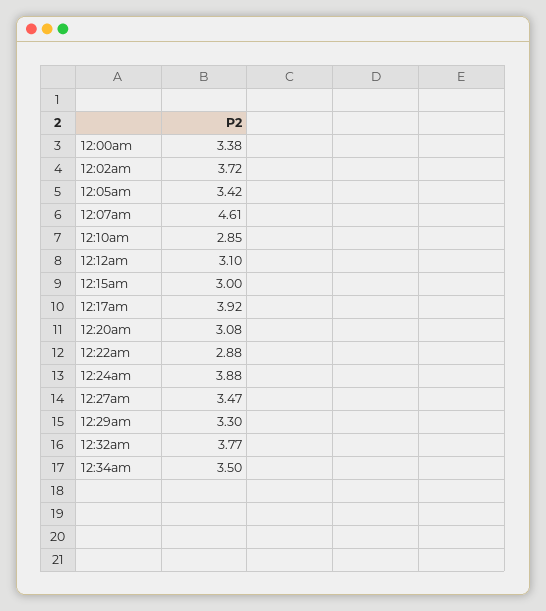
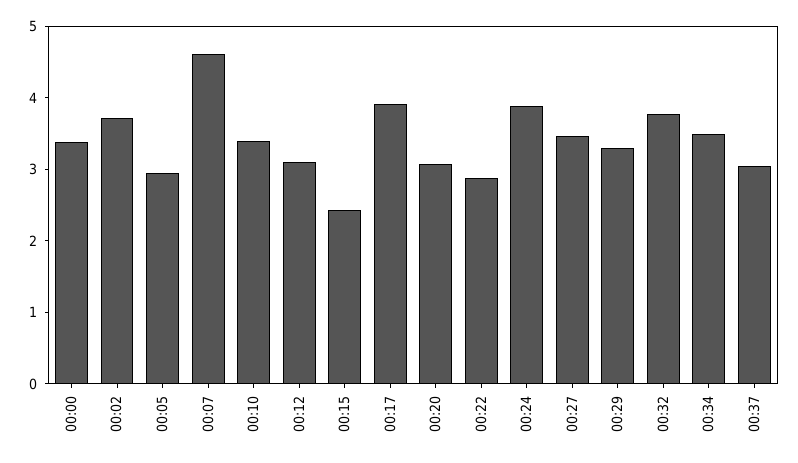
12:05am: 3.42 -> 3
12:10am: 2.85 -> 3.4
12:15am: 3 -> 2.4
00:37: none -> 3

